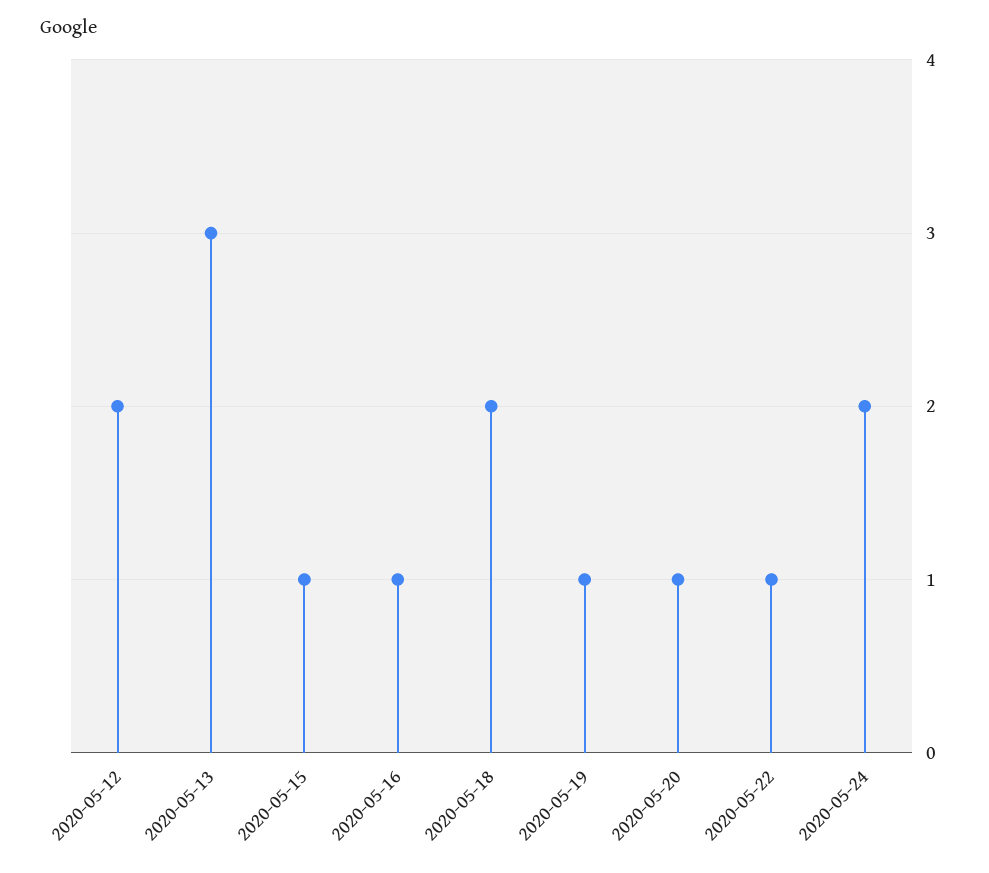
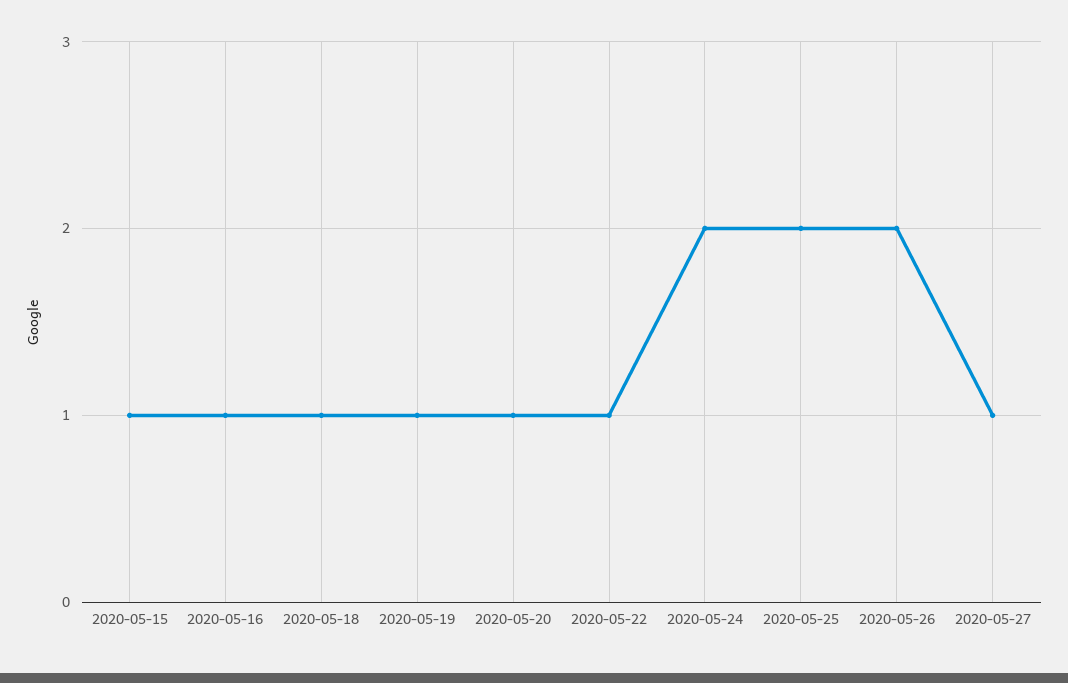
2020-05-12: 2 -> none
2020-05-13: 3 -> none
2020-05-18: 2 -> 1
2020-05-25: none -> 2
2020-05-26: none -> 2
2020-05-27: none -> 1

